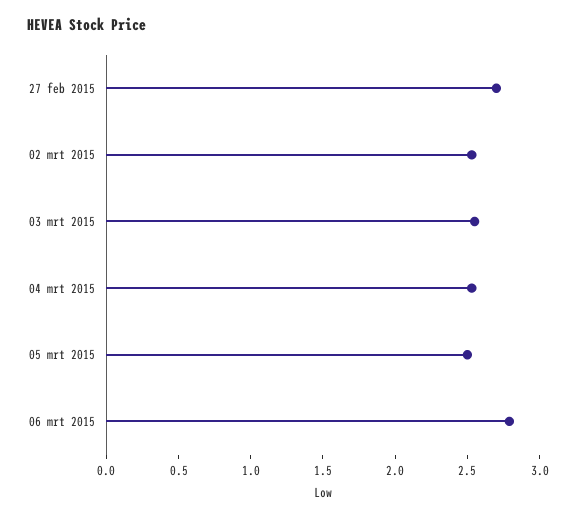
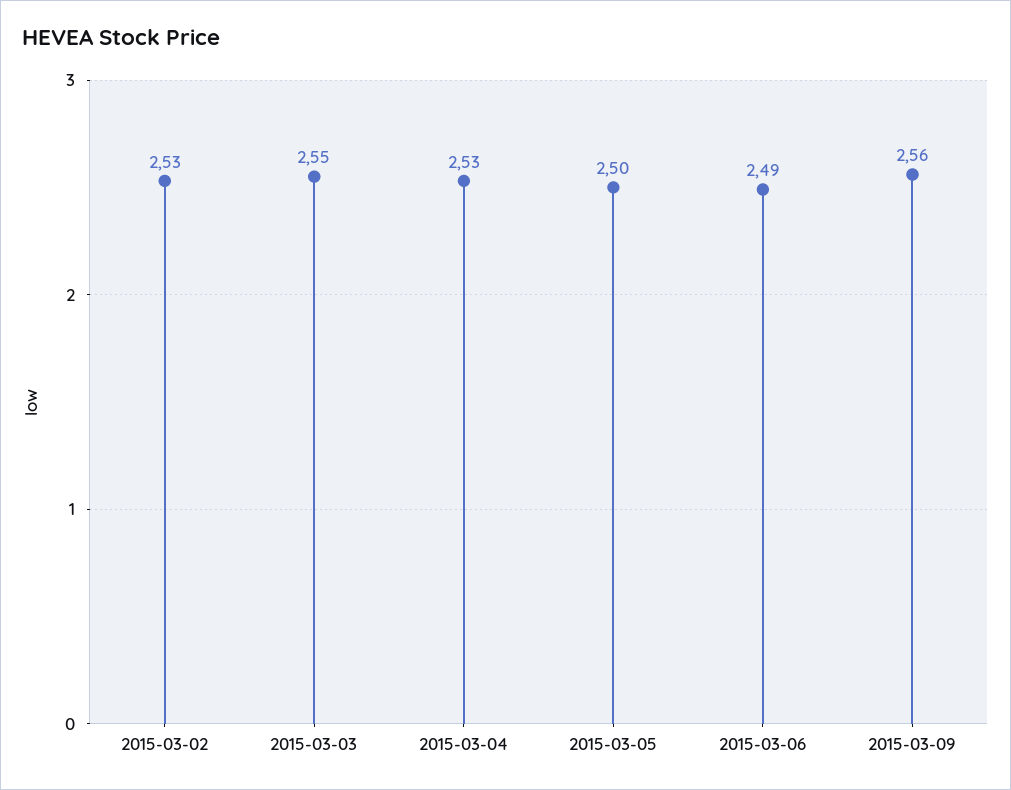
27 feb 2015: 2.7 -> none
06 mrt 2015: 2.8 -> 2.49
2015-03-09: none -> 2.56

